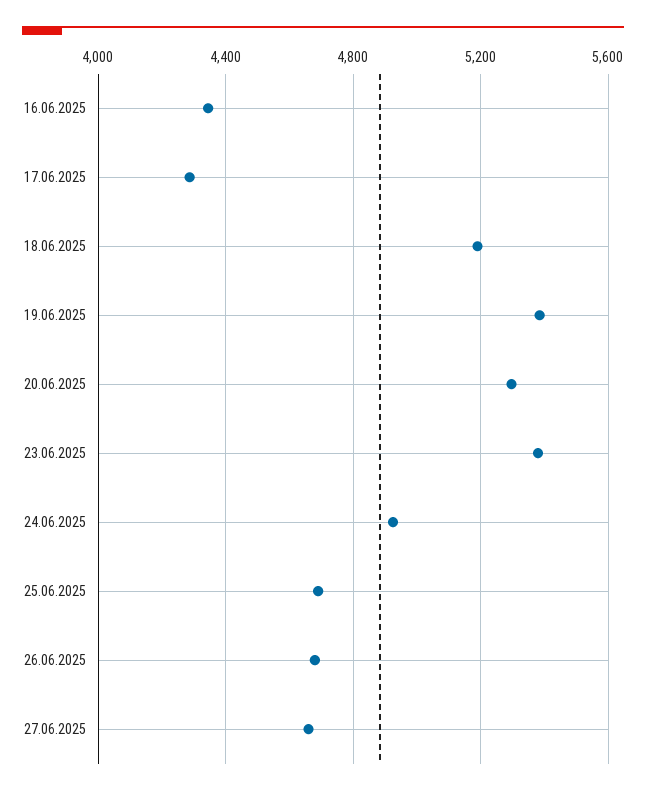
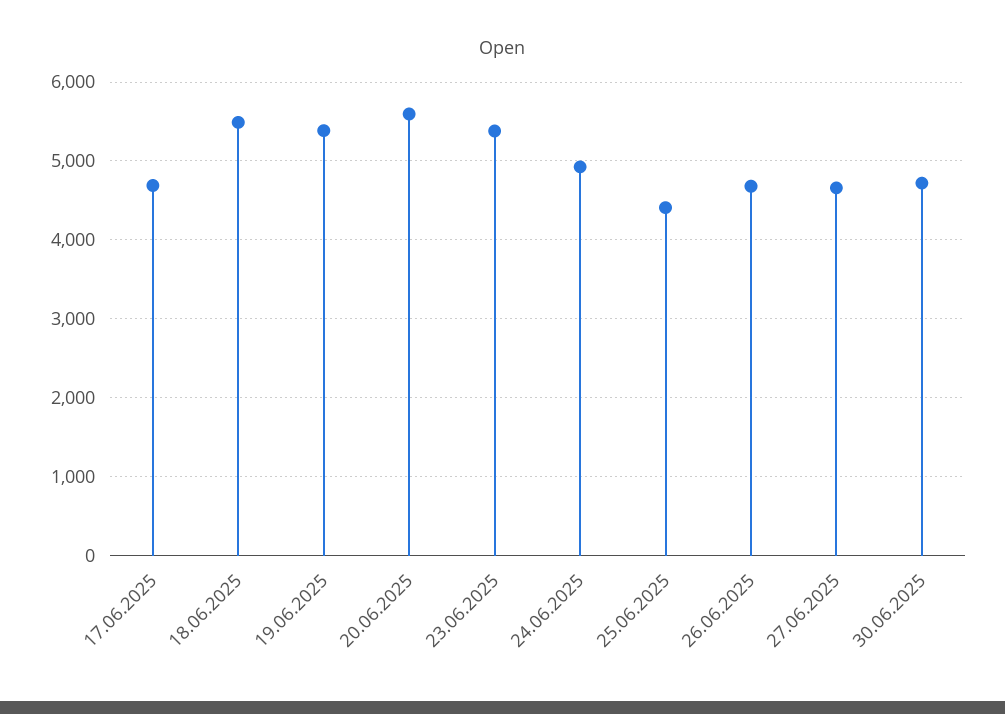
16.06.2025: 4350 -> none
17.06.2025: 4300 -> 4700
18.06.2025: 5200 -> 5500
20.06.2025: 5300 -> 5600
25.06.2025: 4700 -> 4400
30.06.2025: none -> 4700

